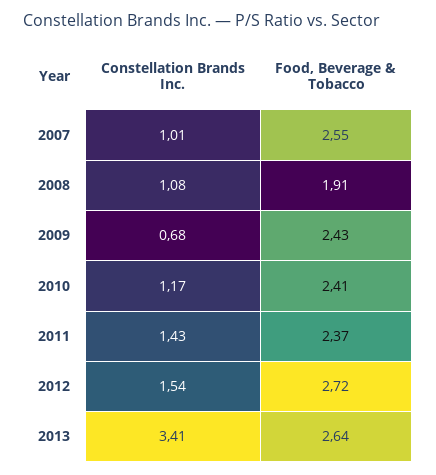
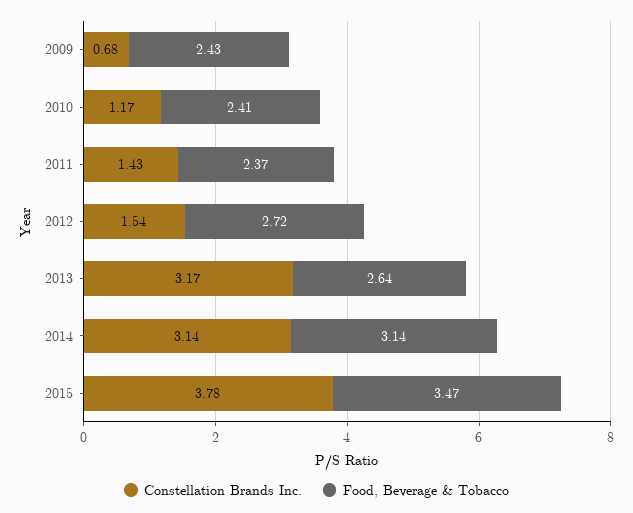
Constellation Brands Inc., 2007: 1.01 -> none
Food, Beverage & Tobacco, 2007: 2.55 -> none
Constellation Brands Inc., 2008: 1.08 -> none
Food, Beverage & Tobacco, 2008: 1.91 -> none
Constellation Brands Inc., 2013: 3.41 -> 3.17
Constellation Brands Inc., 2014: none -> 3.14
Food, Beverage & Tobacco, 2014: none -> 3.14
Constellation Brands Inc., 2015: none -> 3.78
Food, Beverage & Tobacco, 2015: none -> 3.47

